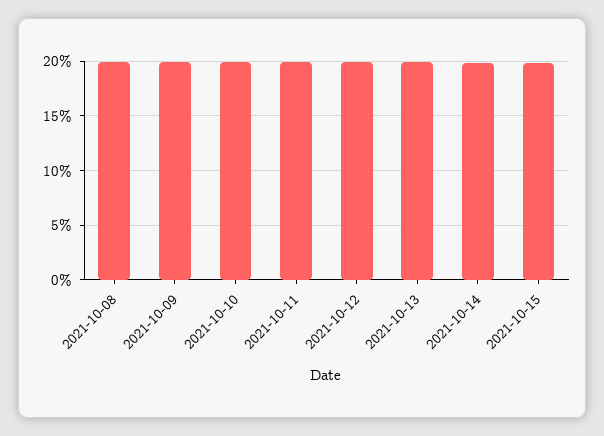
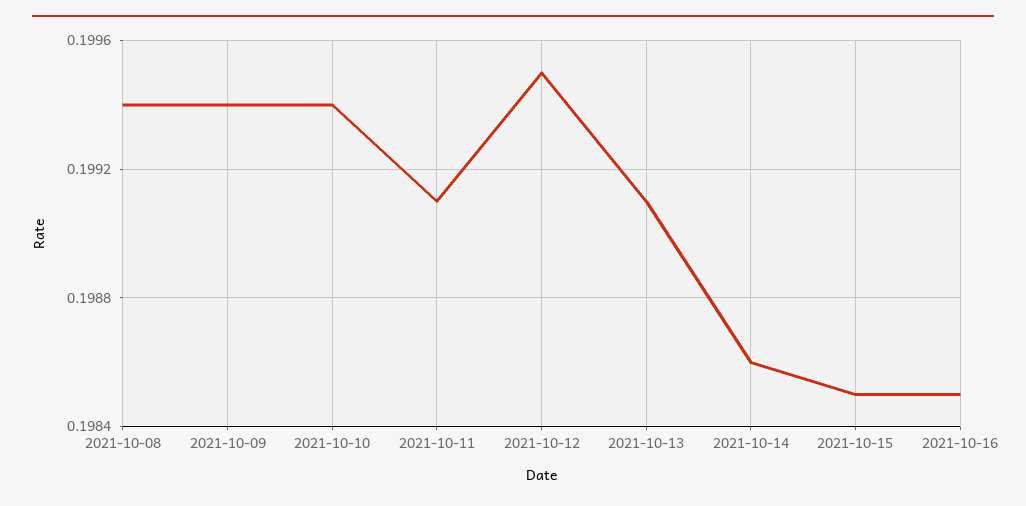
2021-10-16: none -> 0.1985

